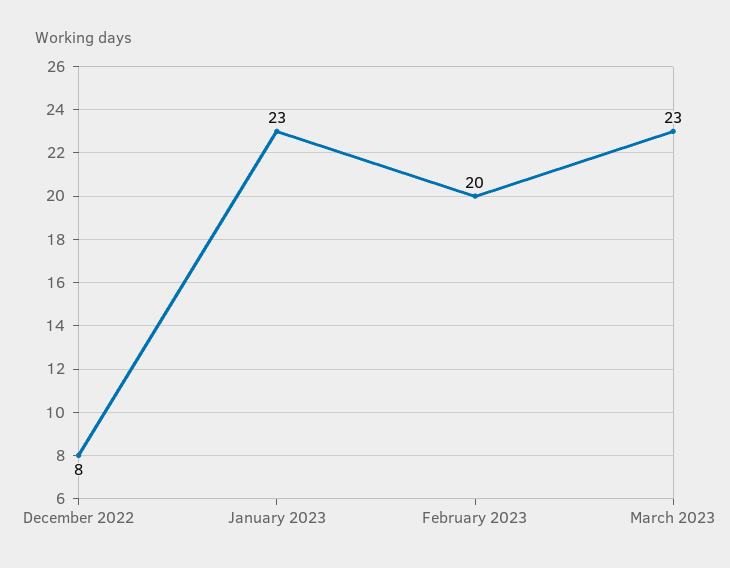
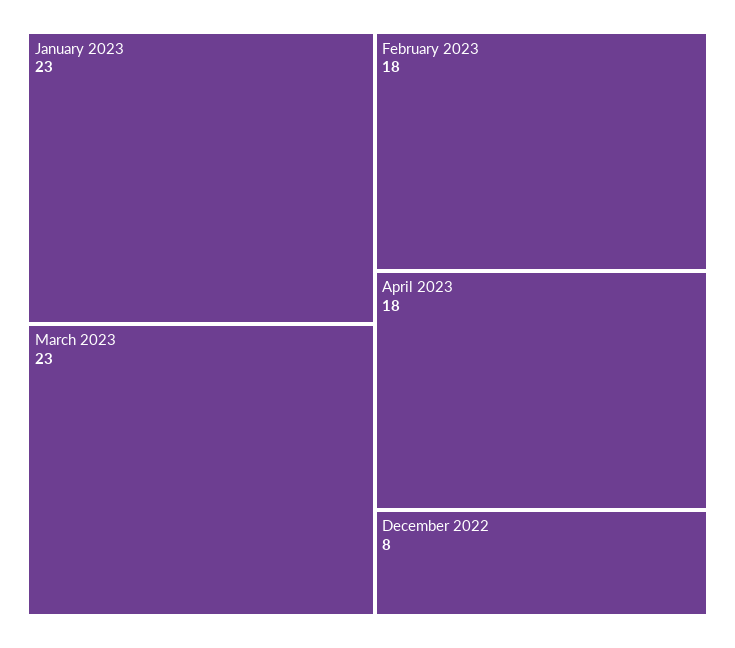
February 2023: 20 -> 18
April 2023: none -> 18

